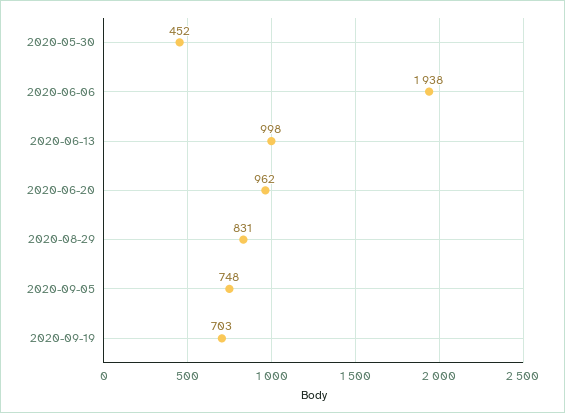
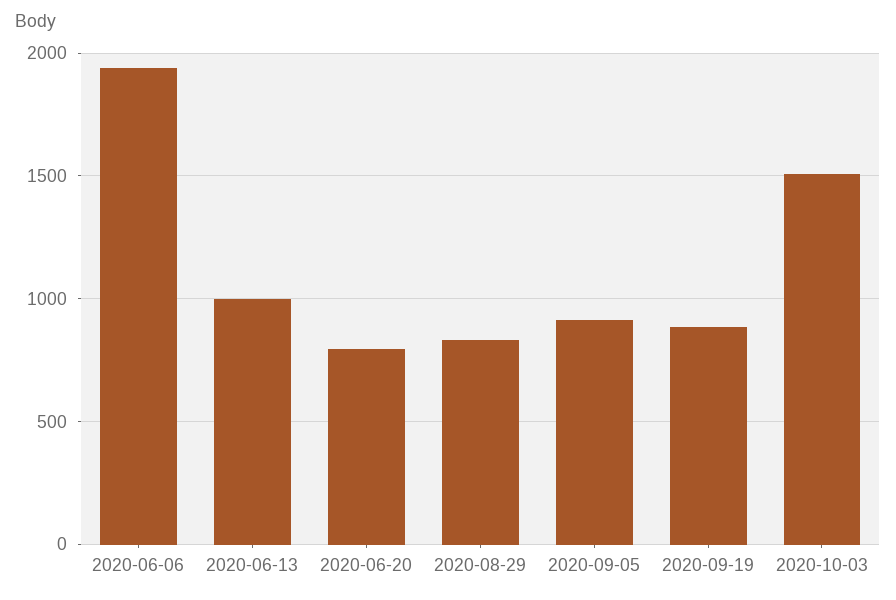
2020-05-30: 452 -> none
2020-06-20: 962 -> 800
2020-09-05: 748 -> 900
2020-09-19: 703 -> 900
2020-10-03: none -> 1500

